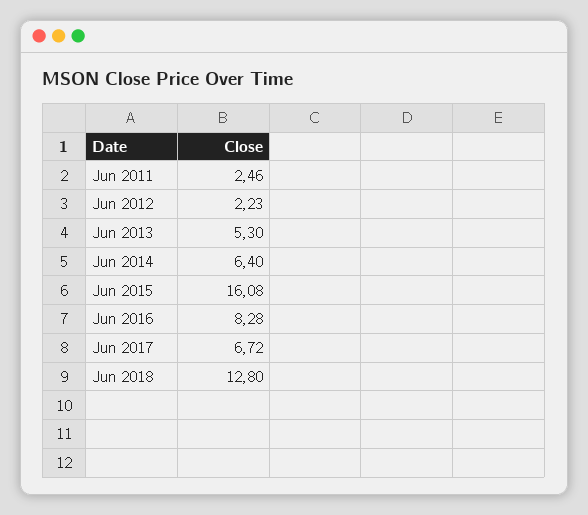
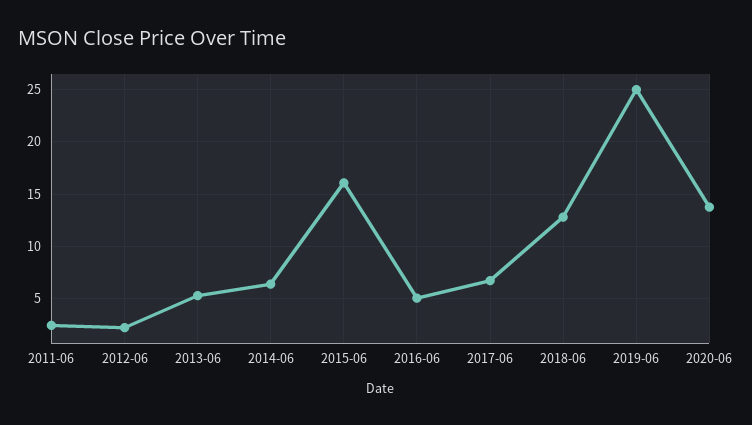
Jun 2016: 8.28 -> 5
2019-06: none -> 25
2020-06: none -> 14

